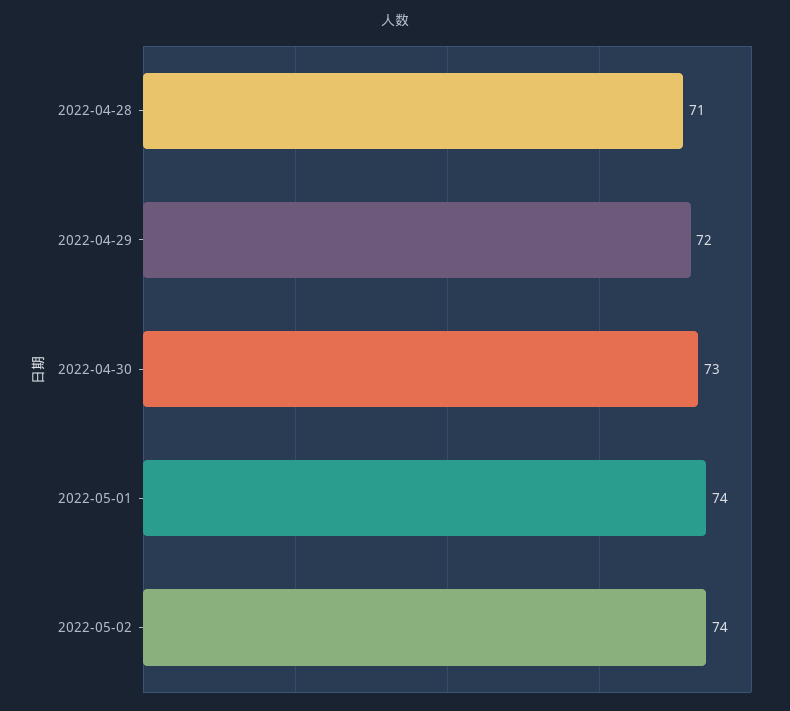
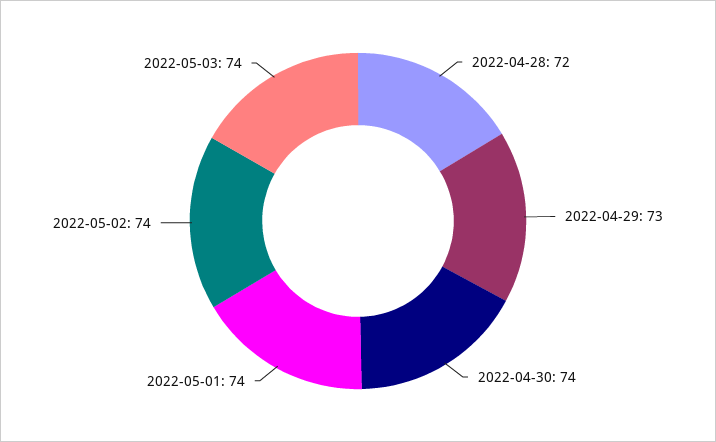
2022-04-28: 71 -> 72
2022-04-29: 72 -> 73
2022-04-30: 73 -> 74
2022-05-03: none -> 74

